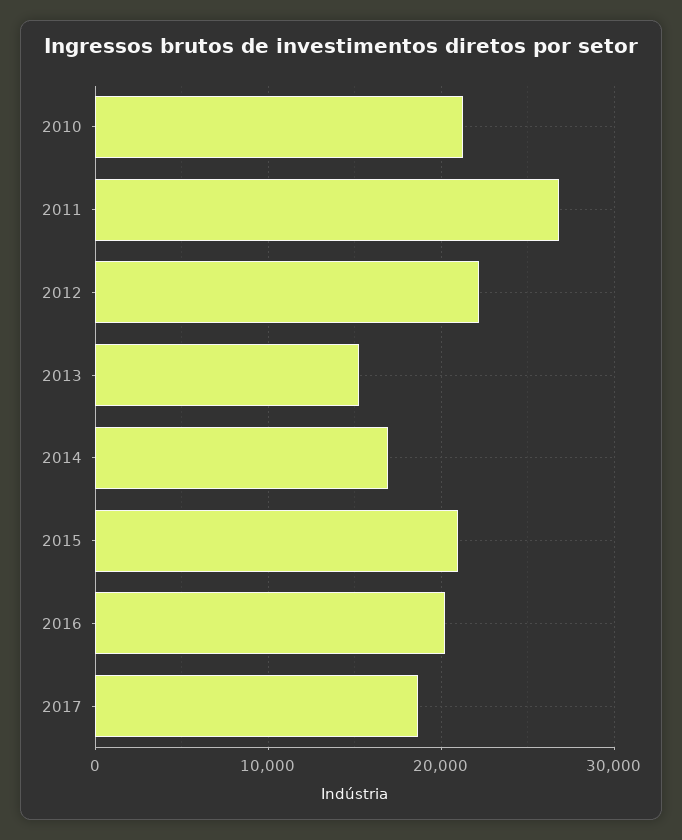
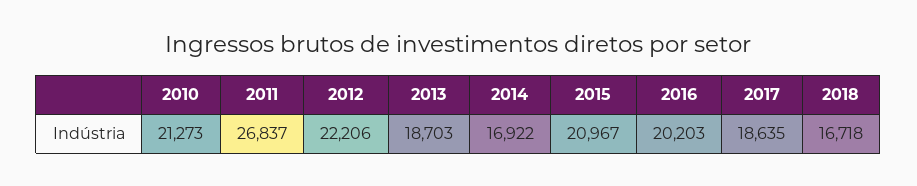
2013: 15000 -> 18703
2018: none -> 16718

